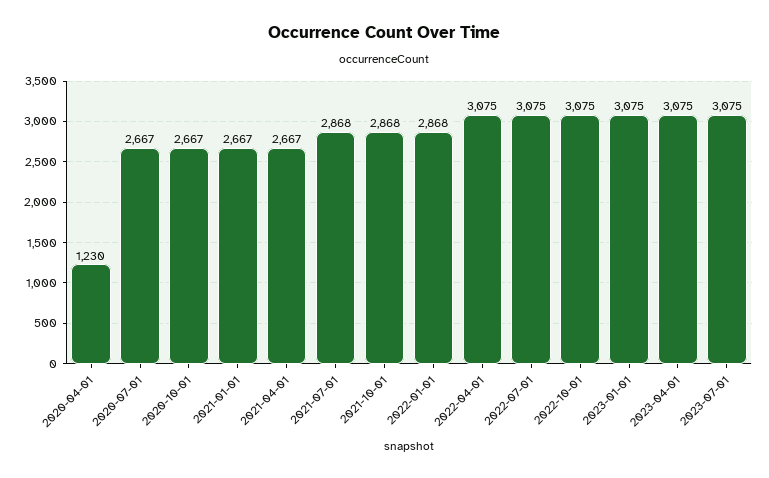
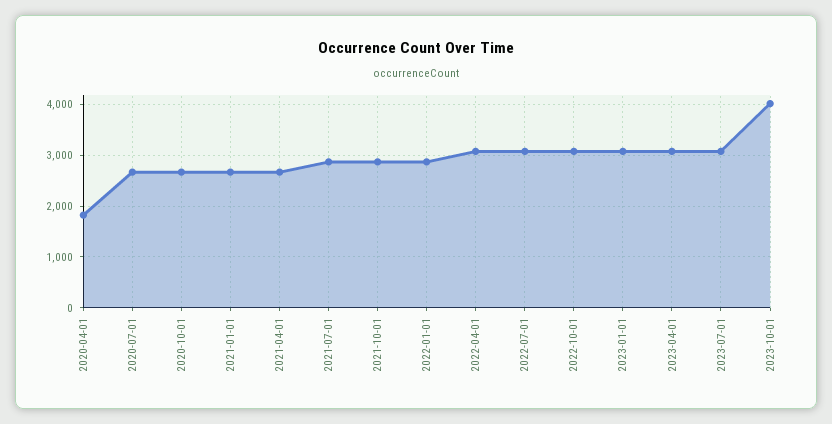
2020-04-01: 1230 -> 1800
2023-10-01: none -> 4000

